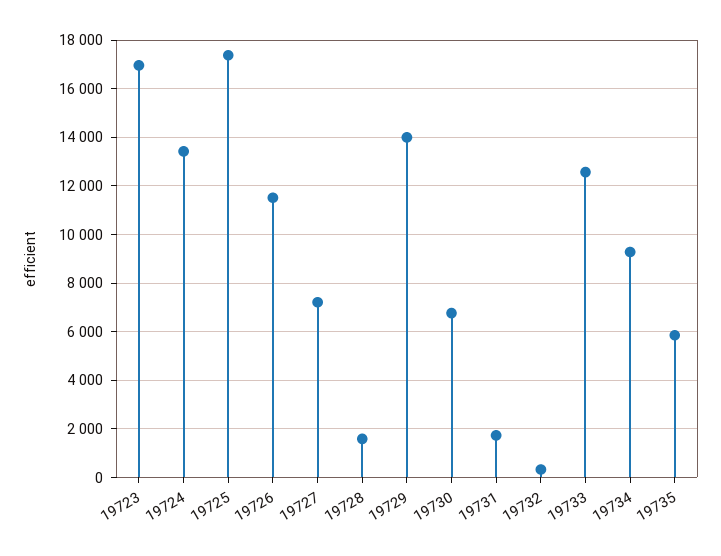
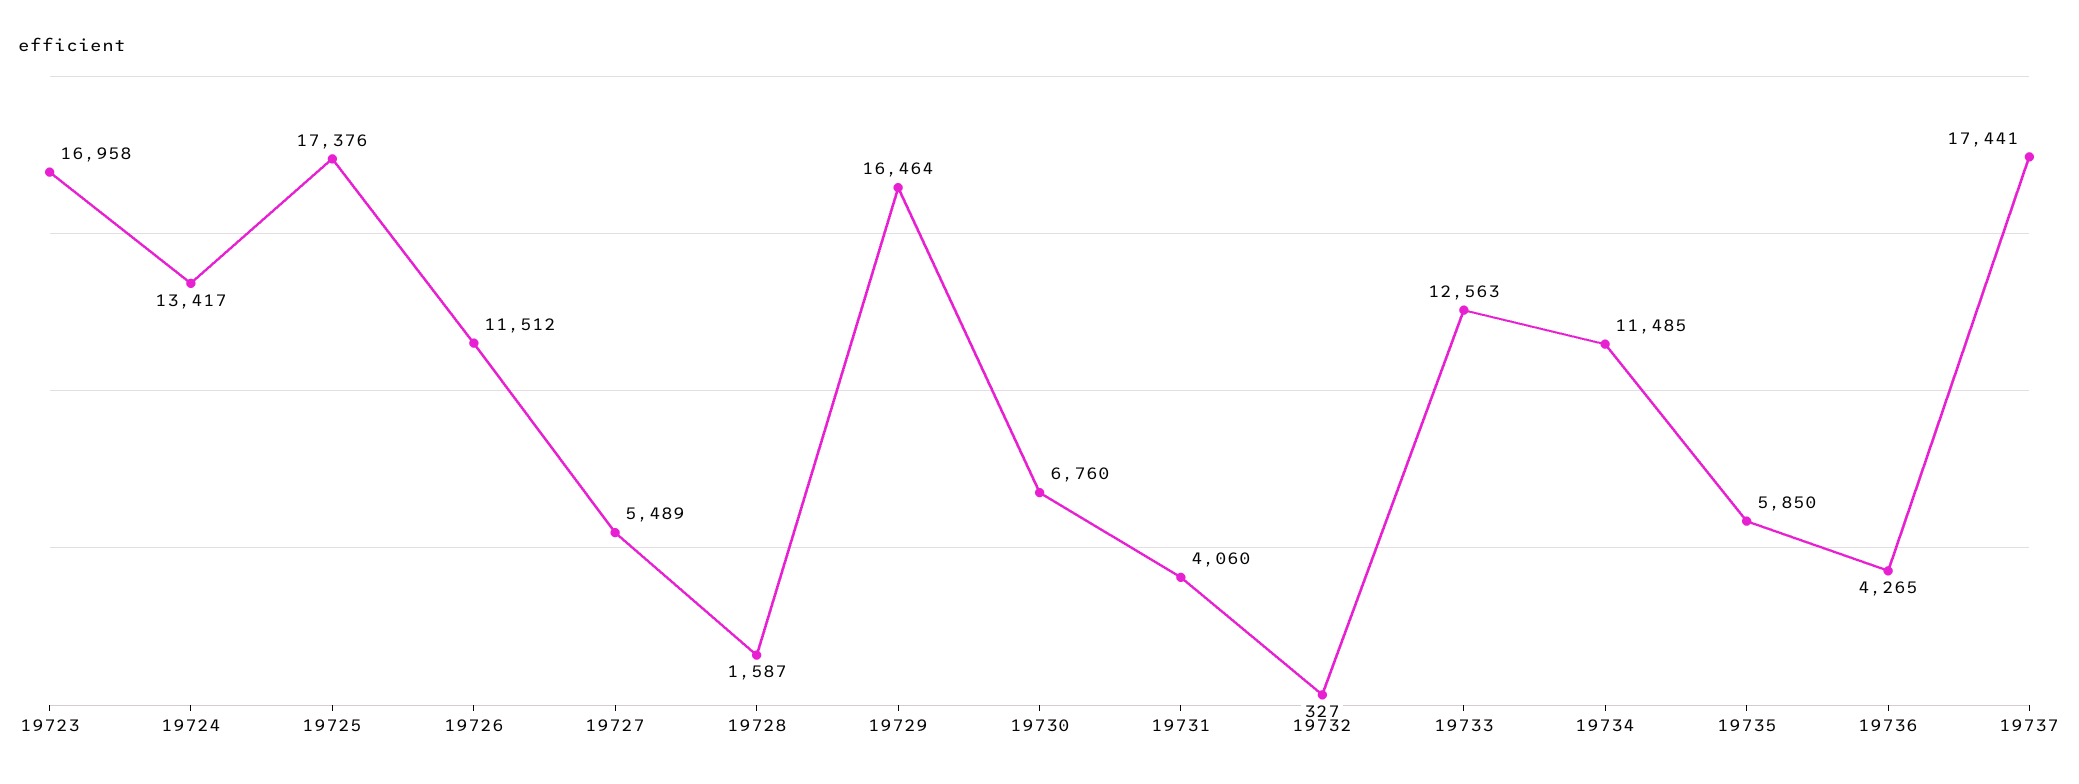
19727: 7250 -> 5489
19729: 14000 -> 16464
19731: 1750 -> 4060
19734: 9250 -> 11485
19736: none -> 4265
19737: none -> 17441

